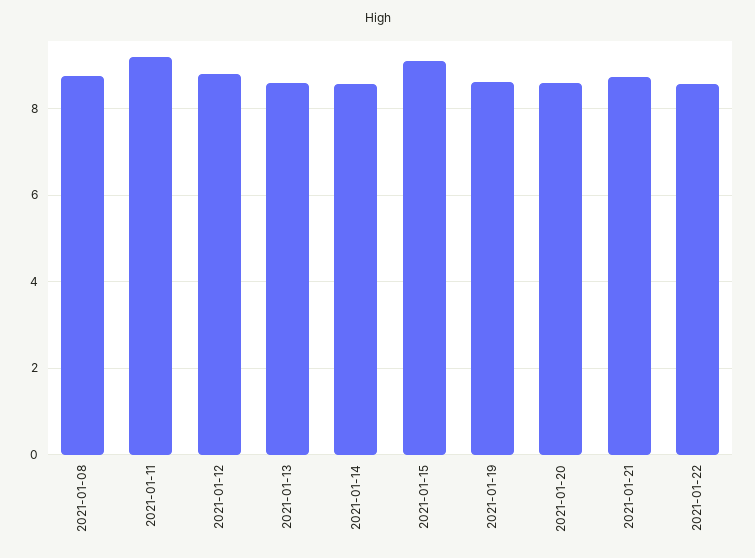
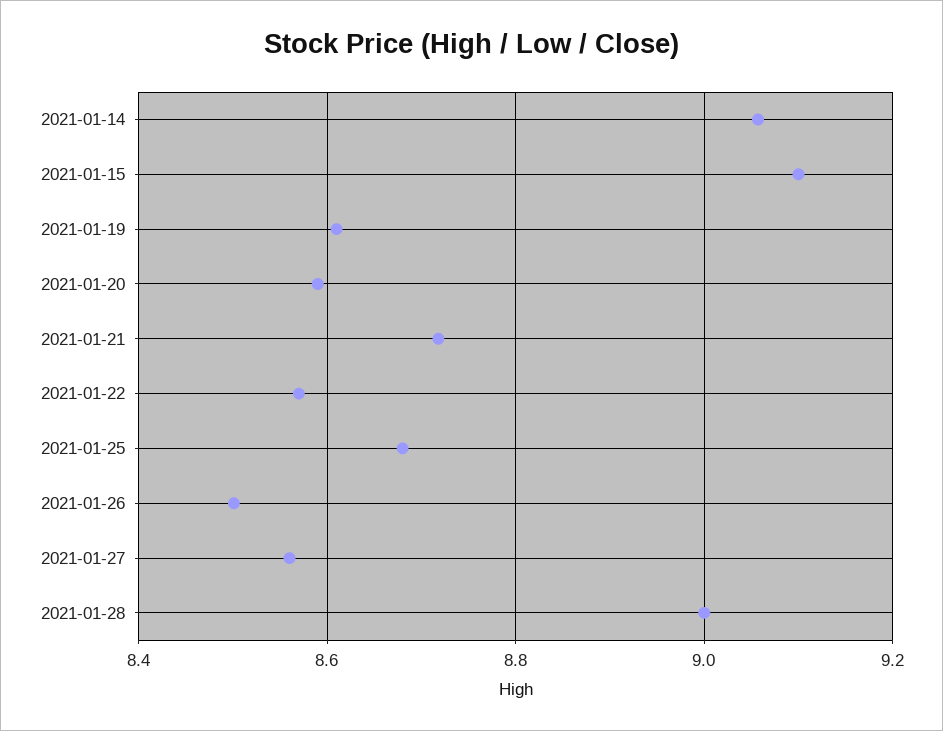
2021-01-08: 8.8 -> none
2021-01-11: 9.2 -> none
2021-01-12: 8.8 -> none
2021-01-13: 8.6 -> none
2021-01-14: 8.6 -> 9.06
2021-01-25: none -> 8.68
2021-01-26: none -> 8.5
2021-01-27: none -> 8.56
2021-01-28: none -> 9

